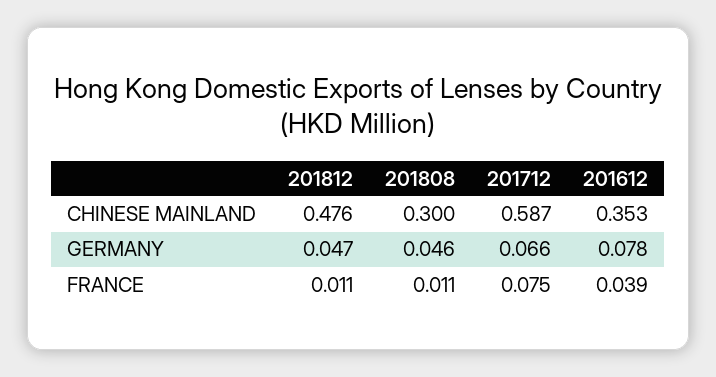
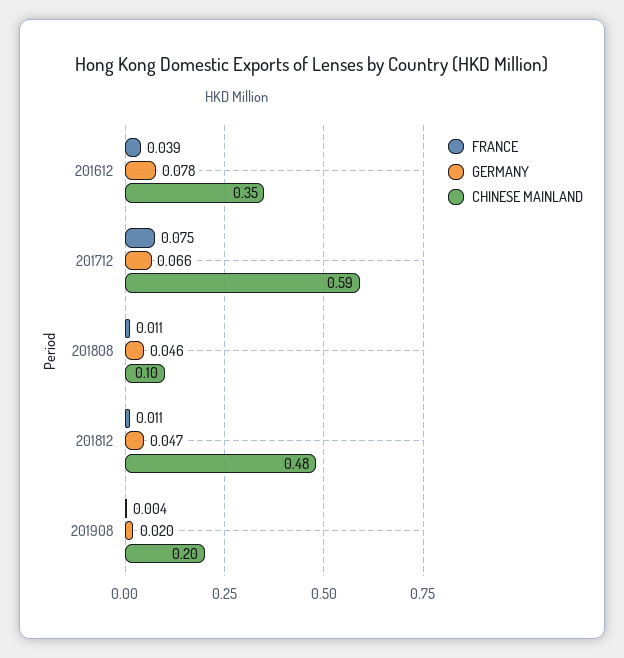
CHINESE MAINLAND, 201808: 0.3 -> 0.1
FRANCE, 201908: none -> 0.004
GERMANY, 201908: none -> 0.02
CHINESE MAINLAND, 201908: none -> 0.2

